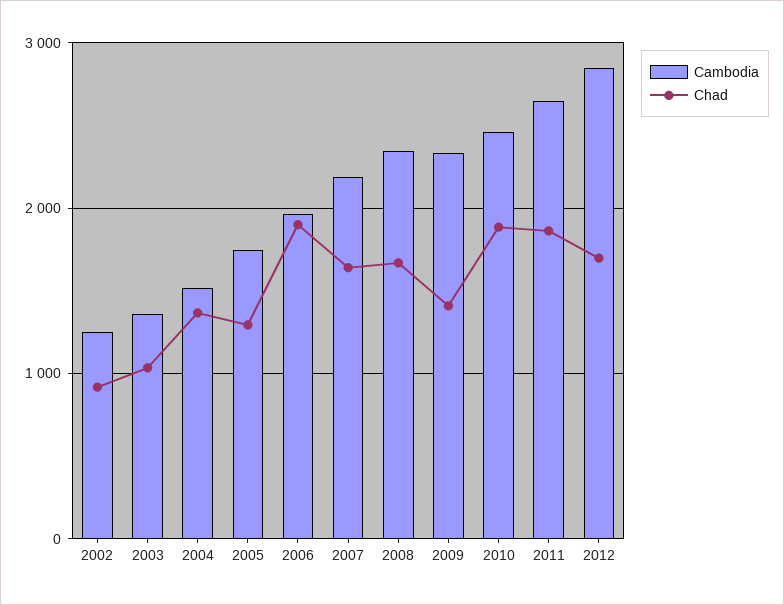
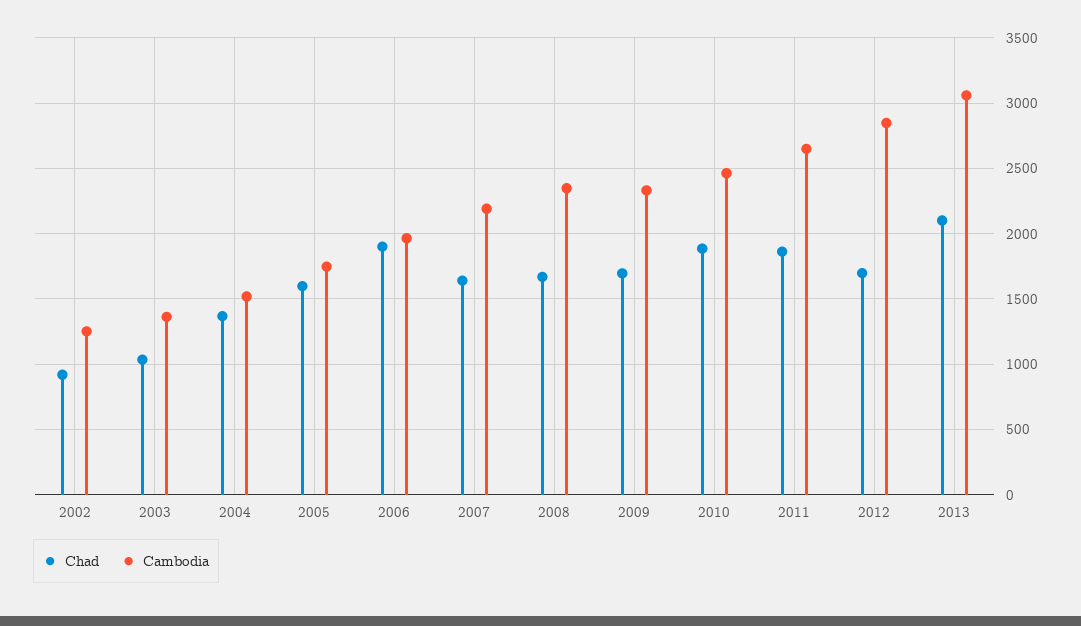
Chad, 2005: 1300 -> 1600
Chad, 2009: 1400 -> 1700
Chad, 2013: none -> 2100
Cambodia, 2013: none -> 3050

